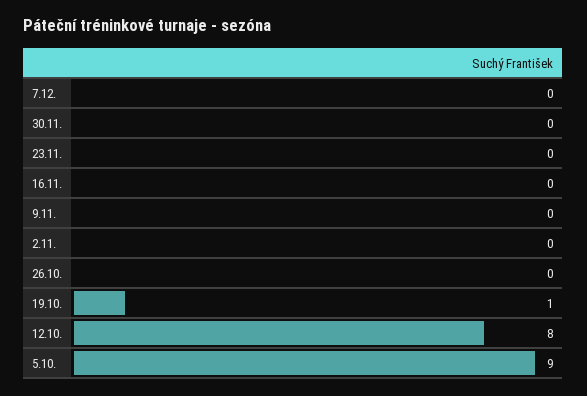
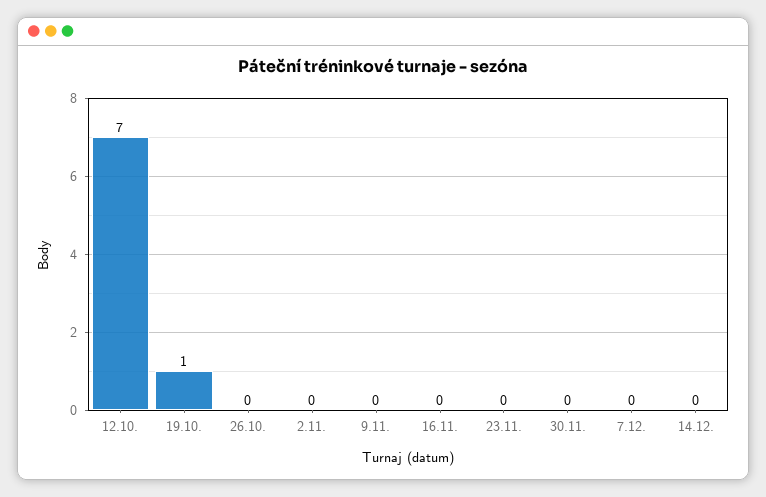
12.10.: 8 -> 7
5.10.: 9 -> none
14.12.: none -> 0

